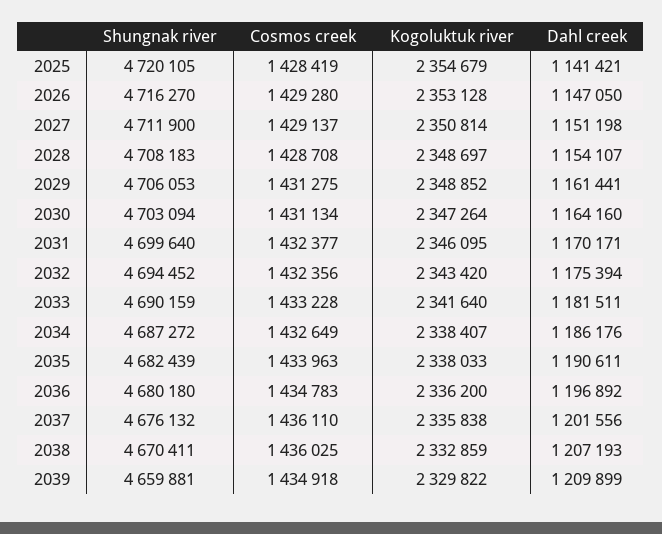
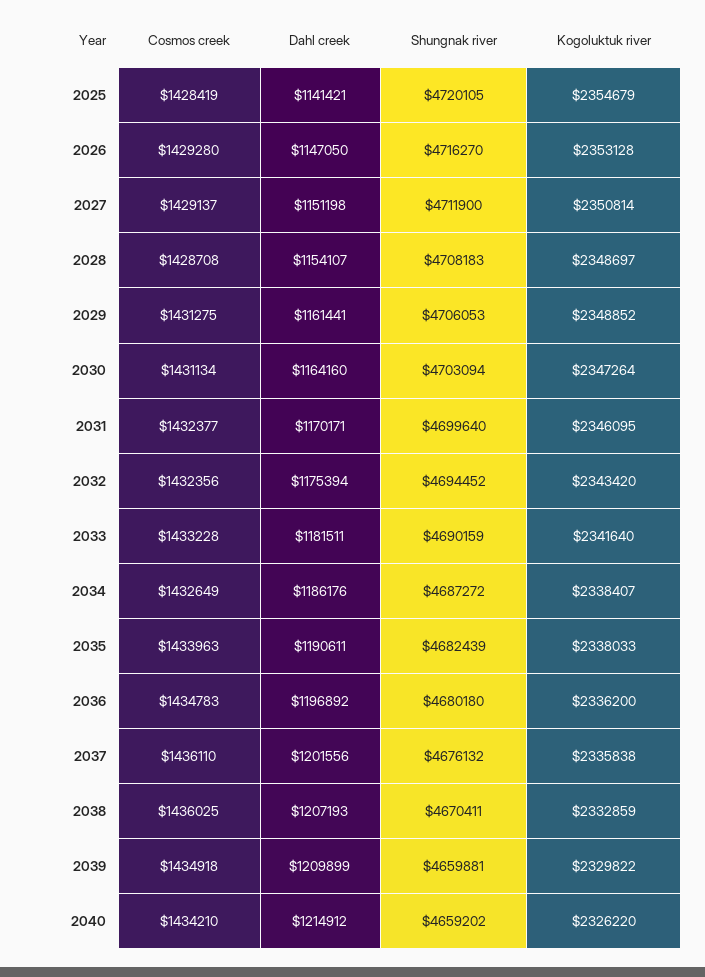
Cosmos creek, 2040: none -> 1434210
Dahl creek, 2040: none -> 1214912
Shungnak river, 2040: none -> 4659202
Kogoluktuk river, 2040: none -> 2326220

